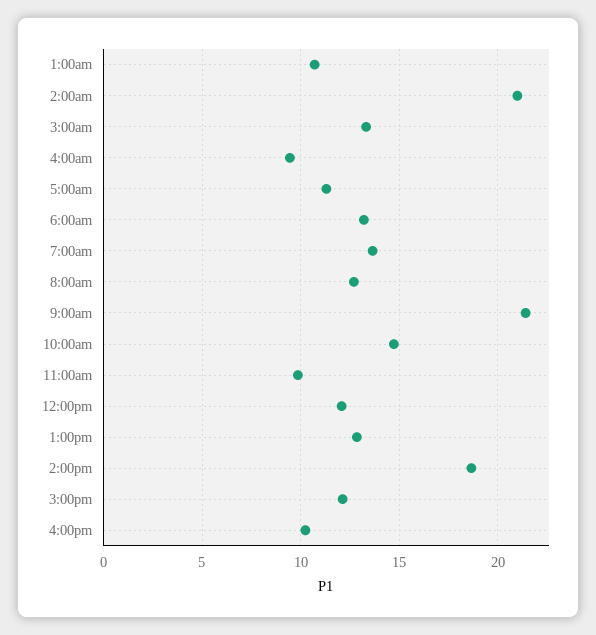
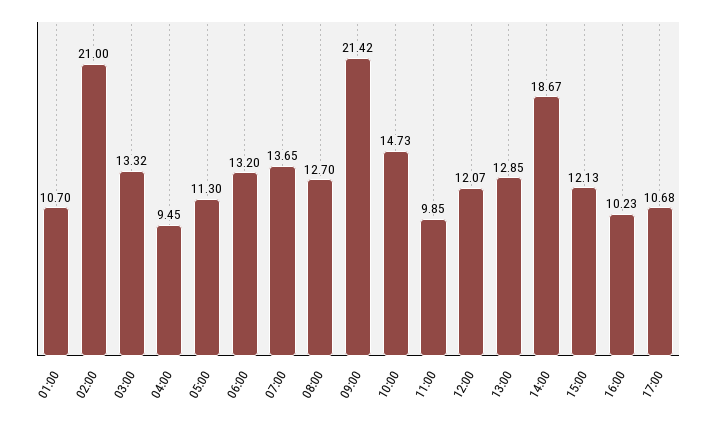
17:00: none -> 10.68

